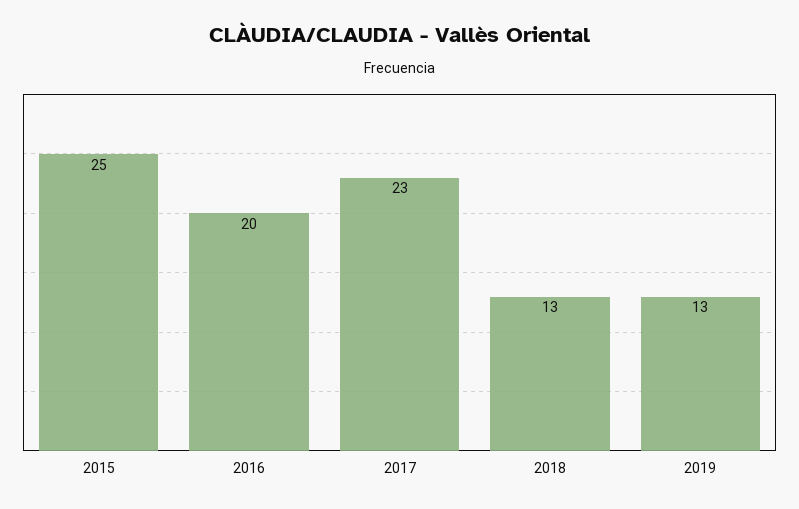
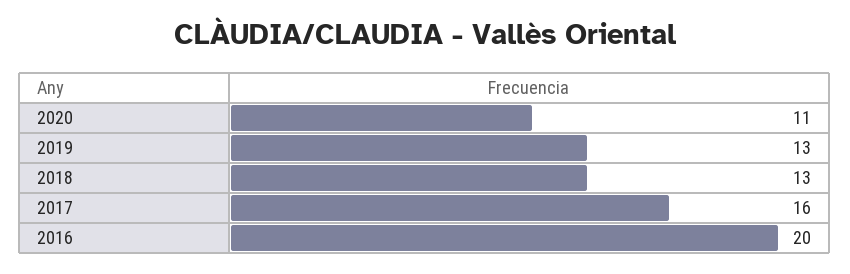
2015: 25 -> none
2017: 23 -> 16
2020: none -> 11

